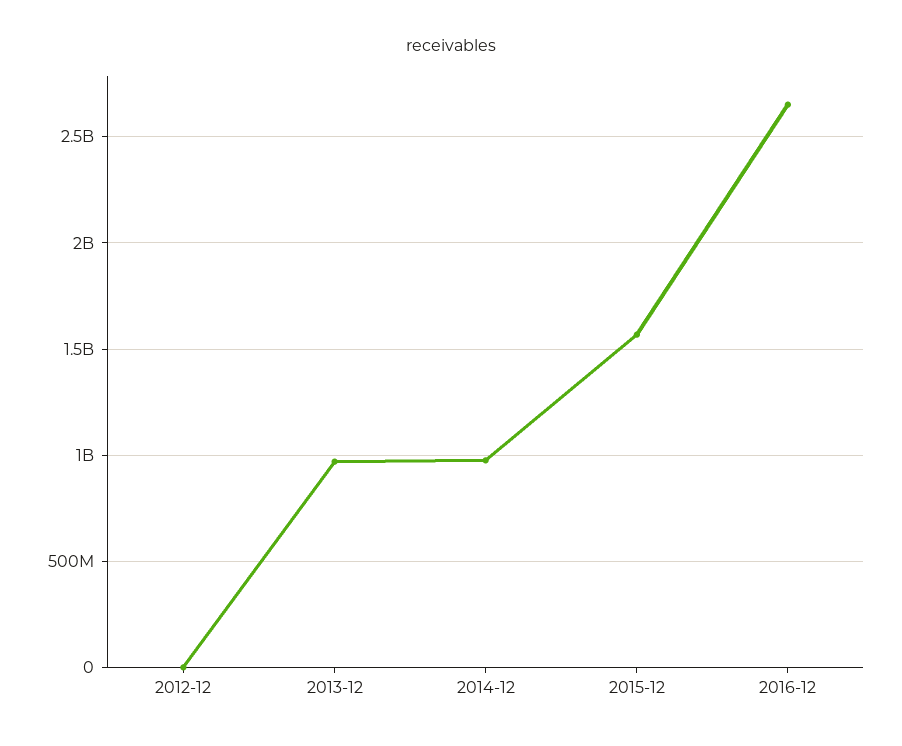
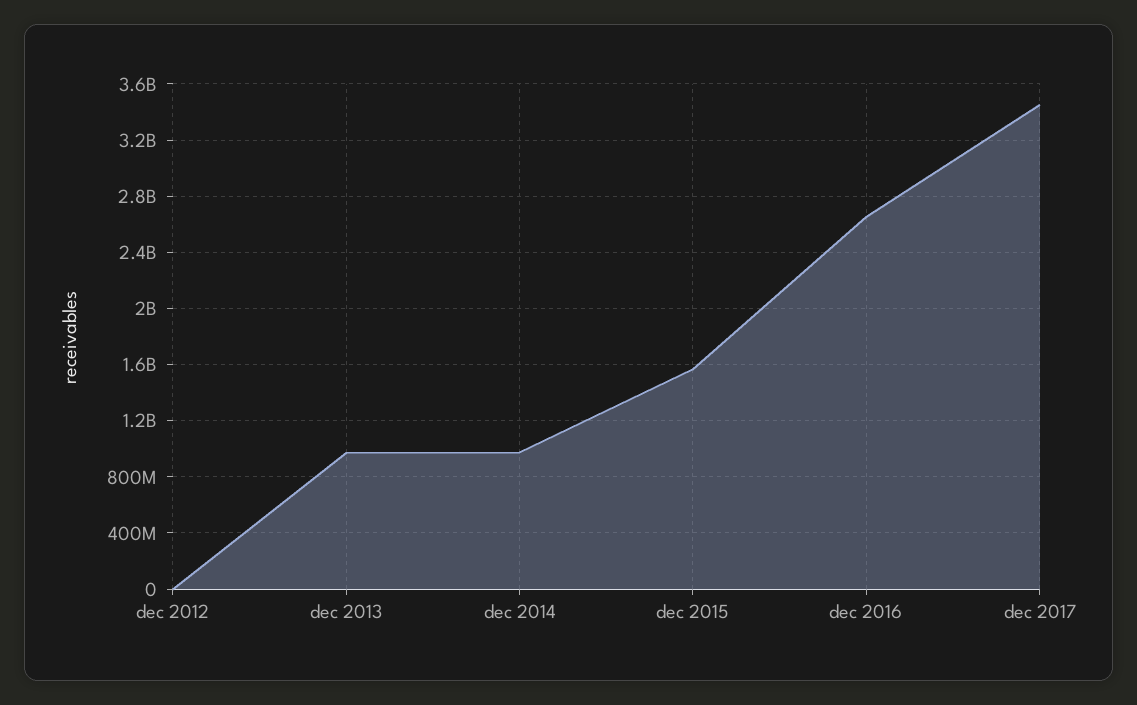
dec 2017: none -> 3450000000

